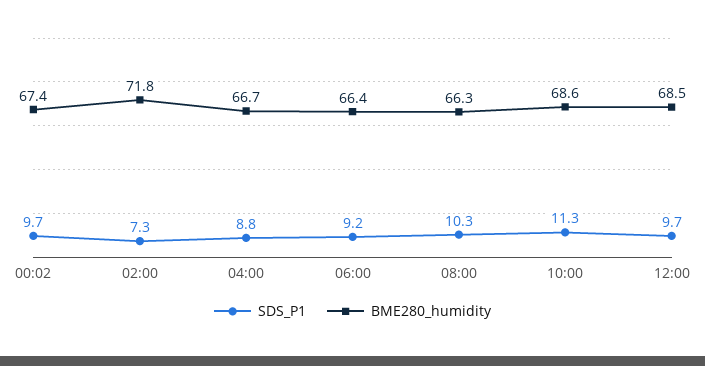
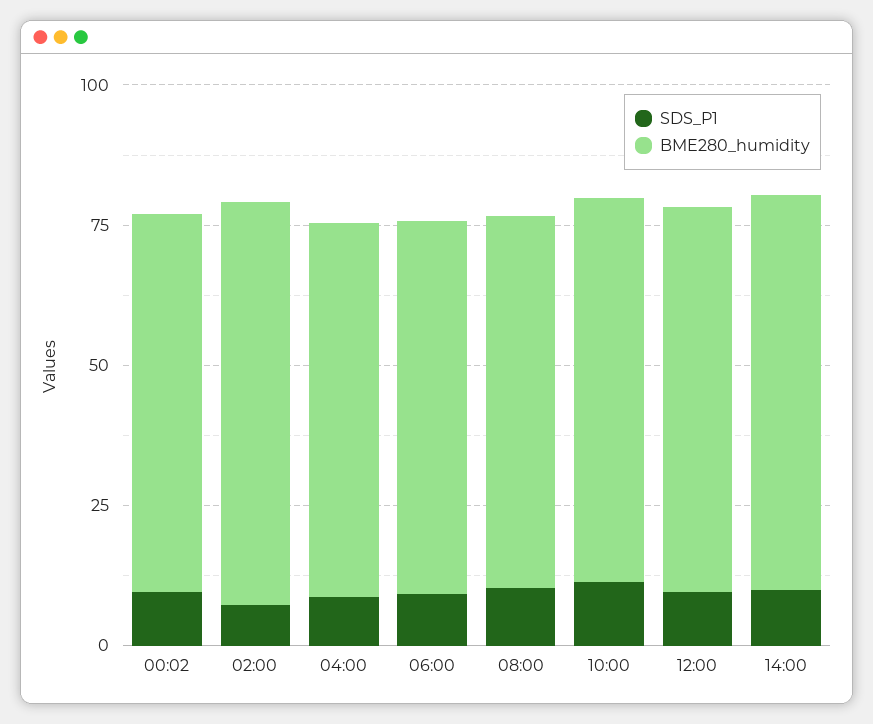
SDS_P1, 14:00: none -> 10
BME280_humidity, 14:00: none -> 70

